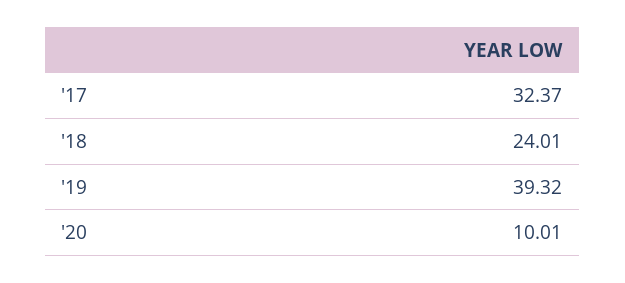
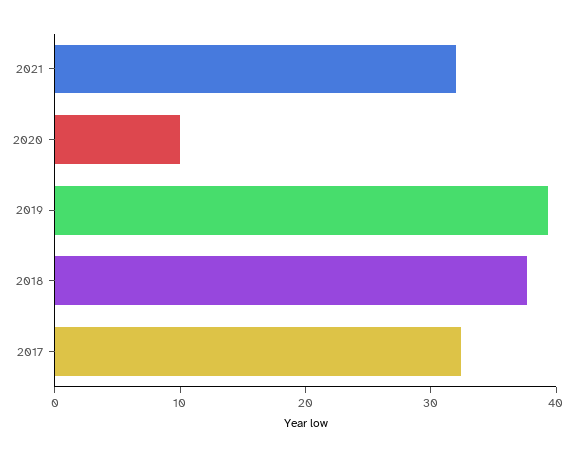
'18: 24.01 -> 38
2021: none -> 32

